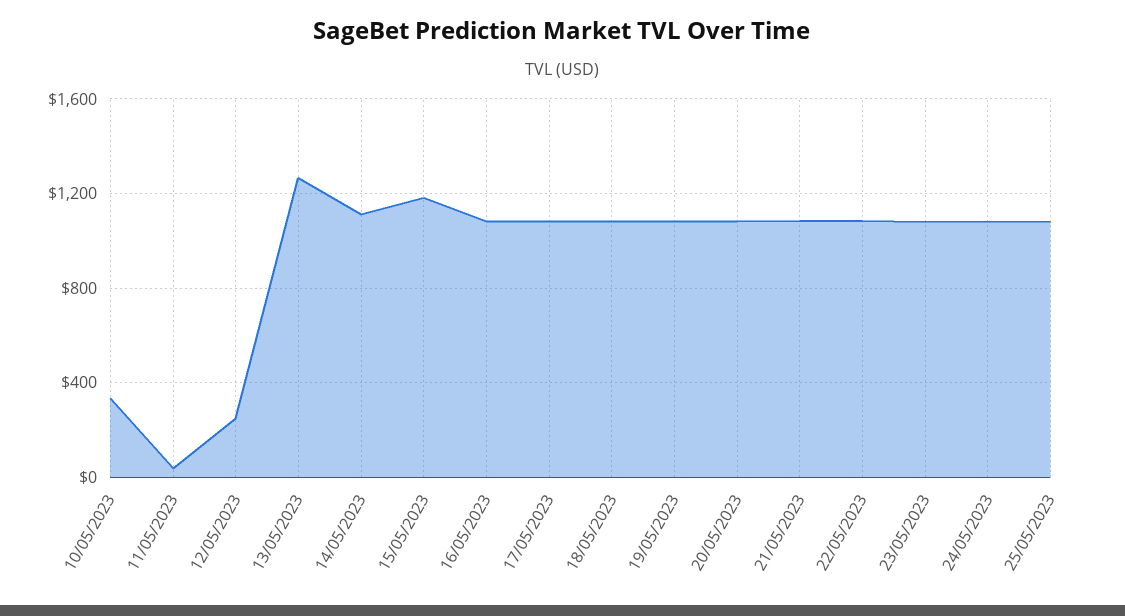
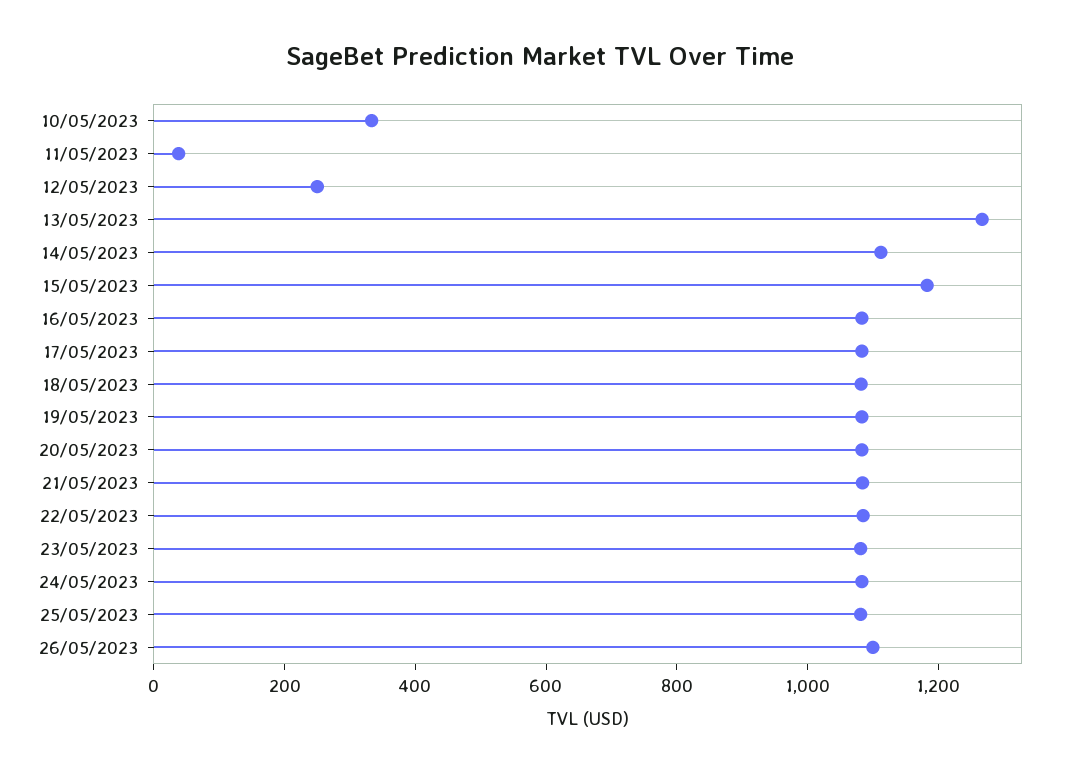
26/05/2023: none -> 1100

